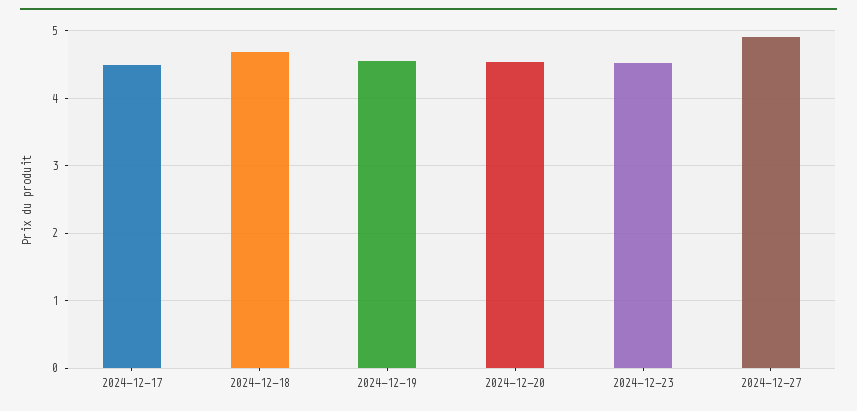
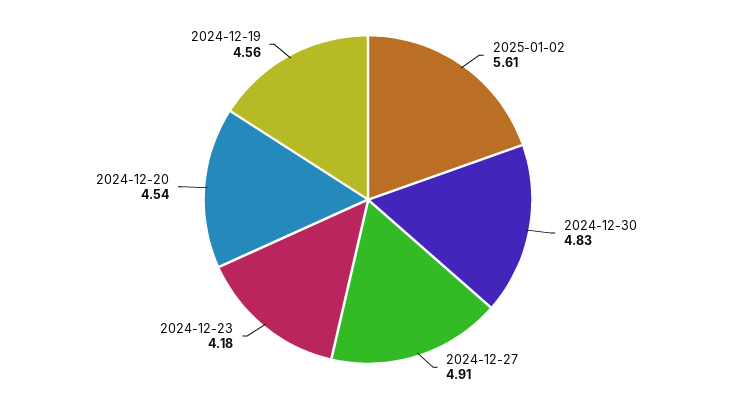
2024-12-17: 4.5 -> none
2024-12-18: 4.7 -> none
2024-12-23: 4.5 -> 4.18
2025-01-02: none -> 5.61
2024-12-30: none -> 4.83

